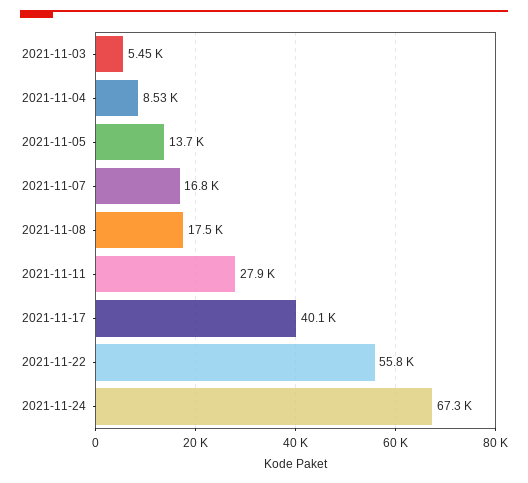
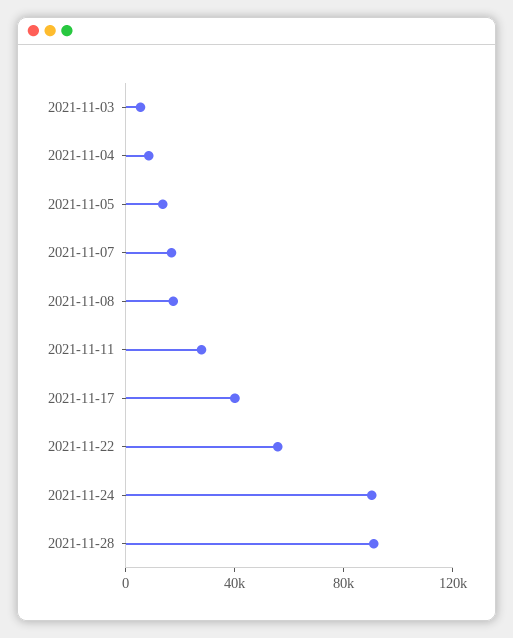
2021-11-24: 67300 -> 90000
2021-11-28: none -> 90000

